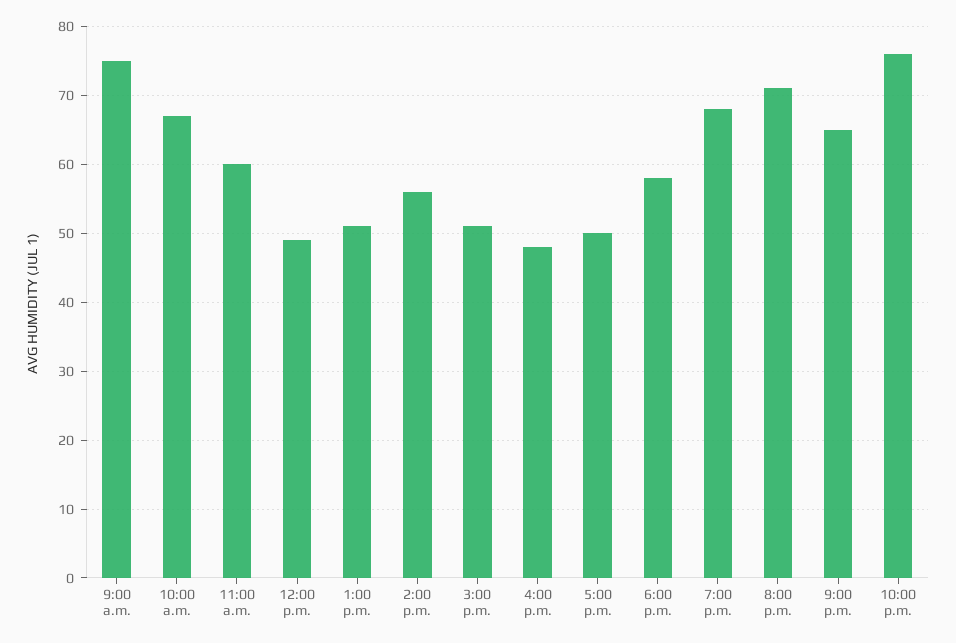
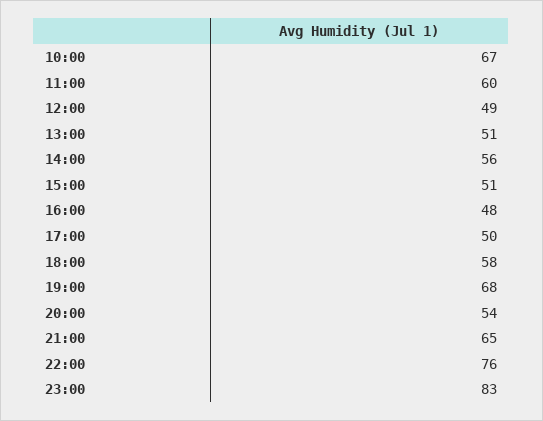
9:00 a.m.: 75 -> none
8:00 p.m.: 71 -> 54
23:00: none -> 83

